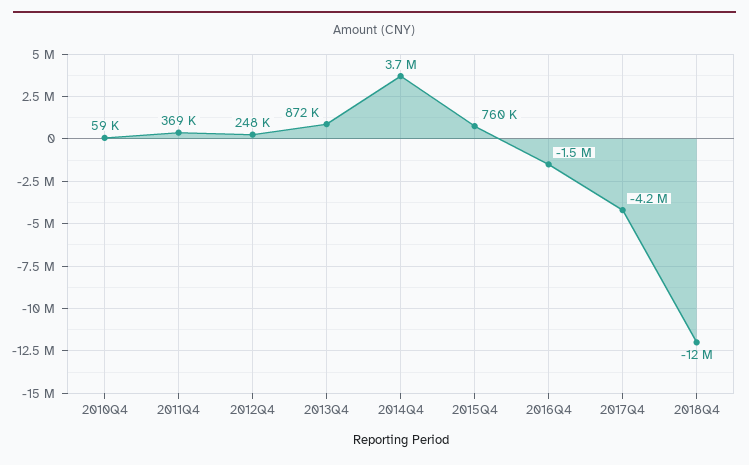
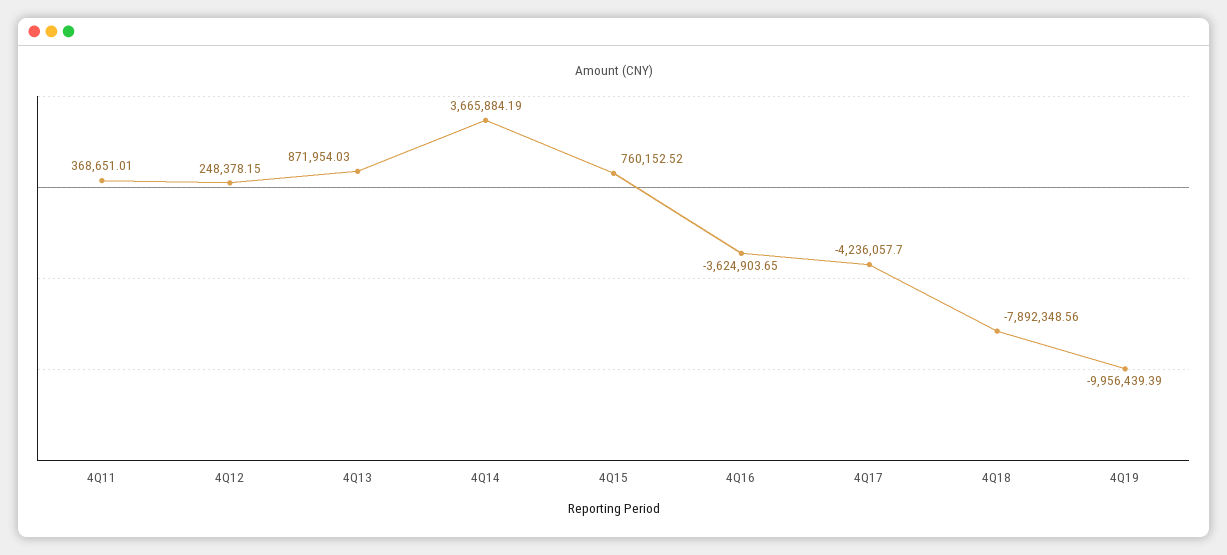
2010Q4: 59000 -> none
2016Q4: -1500000 -> -3624903.65
2018Q4: -12000000 -> -7892348.56
4Q19: none -> -9956439.39

